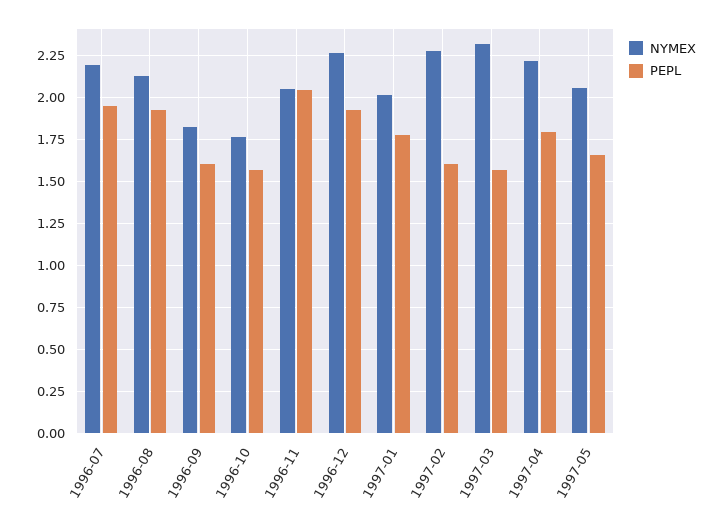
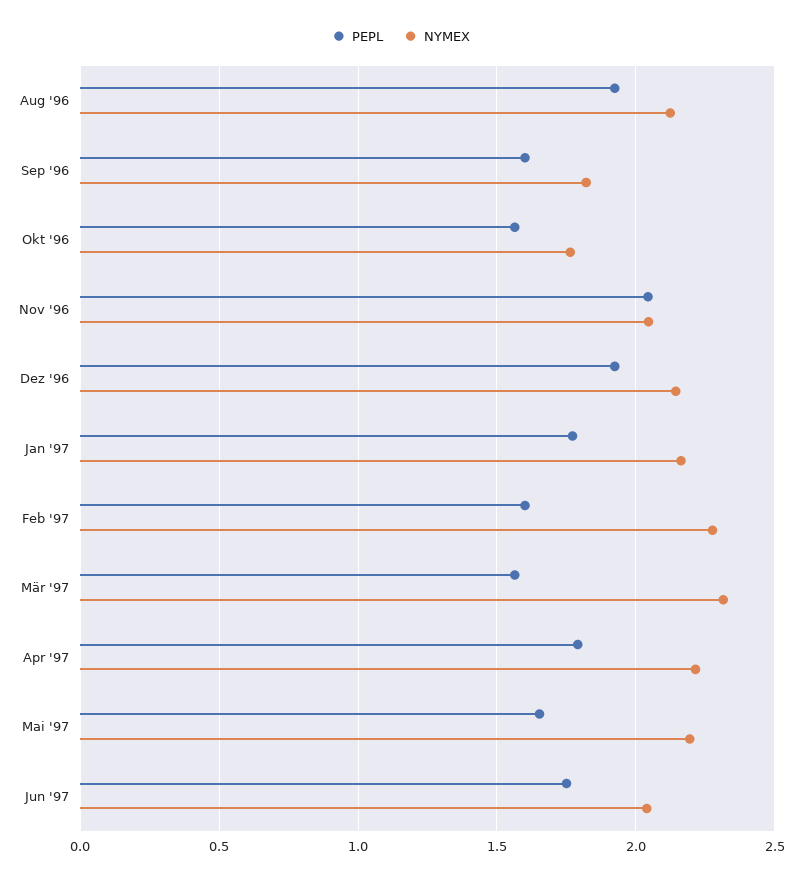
NYMEX, 1996-07: 2.2 -> none
PEPL, 1996-07: 1.95 -> none
NYMEX, 1996-12: 2.25 -> 2.15
NYMEX, 1997-01: 2 -> 2.15
NYMEX, 1997-05: 2.05 -> 2.2
PEPL, Jun '97: none -> 1.75
NYMEX, Jun '97: none -> 2.05

